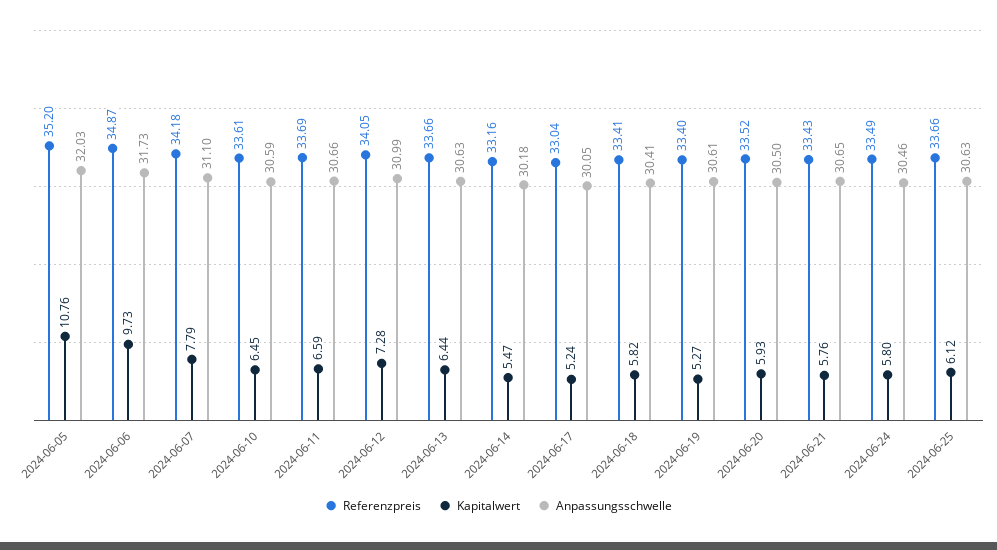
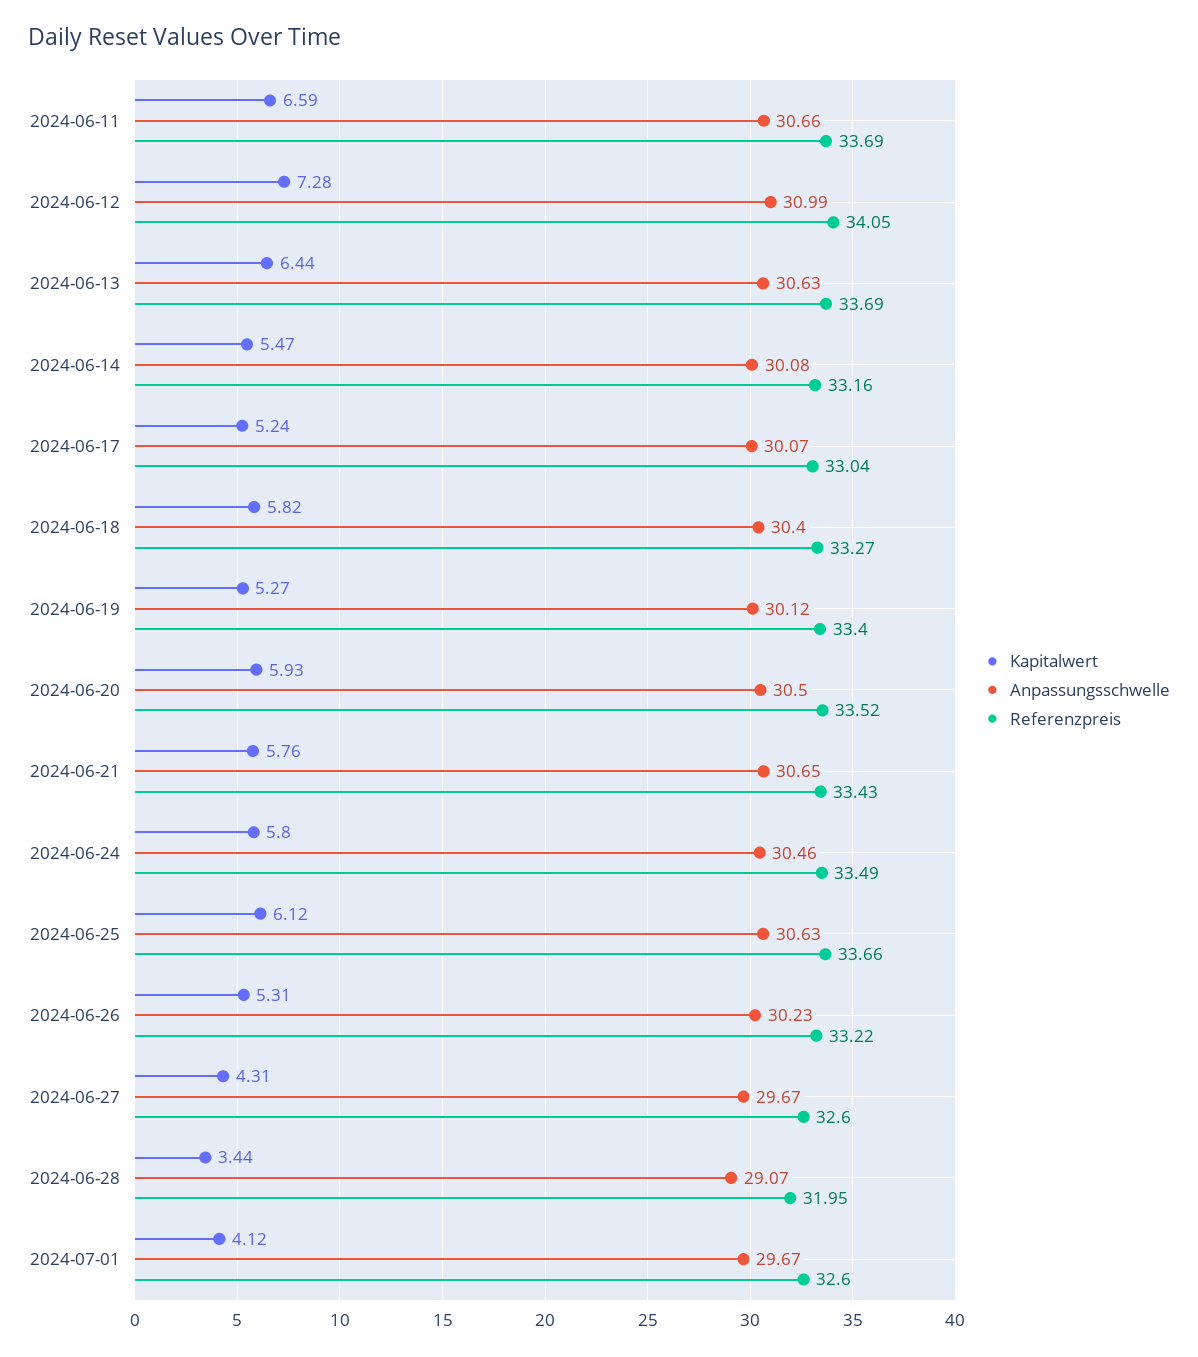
Referenzpreis, 2024-06-05: 35.2 -> none
Kapitalwert, 2024-06-05: 10.76 -> none
Anpassungsschwelle, 2024-06-05: 32.03 -> none
Referenzpreis, 2024-06-06: 34.87 -> none
Kapitalwert, 2024-06-06: 9.73 -> none
Anpassungsschwelle, 2024-06-06: 31.73 -> none
Referenzpreis, 2024-06-07: 34.18 -> none
Kapitalwert, 2024-06-07: 7.79 -> none
Anpassungsschwelle, 2024-06-07: 31.1 -> none
Referenzpreis, 2024-06-10: 33.61 -> none
Kapitalwert, 2024-06-10: 6.45 -> none
Anpassungsschwelle, 2024-06-10: 30.59 -> none
Referenzpreis, 2024-06-13: 33.66 -> 33.69
Anpassungsschwelle, 2024-06-14: 30.18 -> 30.08
Anpassungsschwelle, 2024-06-17: 30.05 -> 30.07
Referenzpreis, 2024-06-18: 33.41 -> 33.27
Anpassungsschwelle, 2024-06-18: 30.41 -> 30.4
Anpassungsschwelle, 2024-06-19: 30.61 -> 30.12
Kapitalwert, 2024-06-26: none -> 5.31
Anpassungsschwelle, 2024-06-26: none -> 30.23
Referenzpreis, 2024-06-26: none -> 33.22
Kapitalwert, 2024-06-27: none -> 4.31
Anpassungsschwelle, 2024-06-27: none -> 29.67
Referenzpreis, 2024-06-27: none -> 32.6
Kapitalwert, 2024-06-28: none -> 3.44
Anpassungsschwelle, 2024-06-28: none -> 29.07
Referenzpreis, 2024-06-28: none -> 31.95
Kapitalwert, 2024-07-01: none -> 4.12
Anpassungsschwelle, 2024-07-01: none -> 29.67
Referenzpreis, 2024-07-01: none -> 32.6

